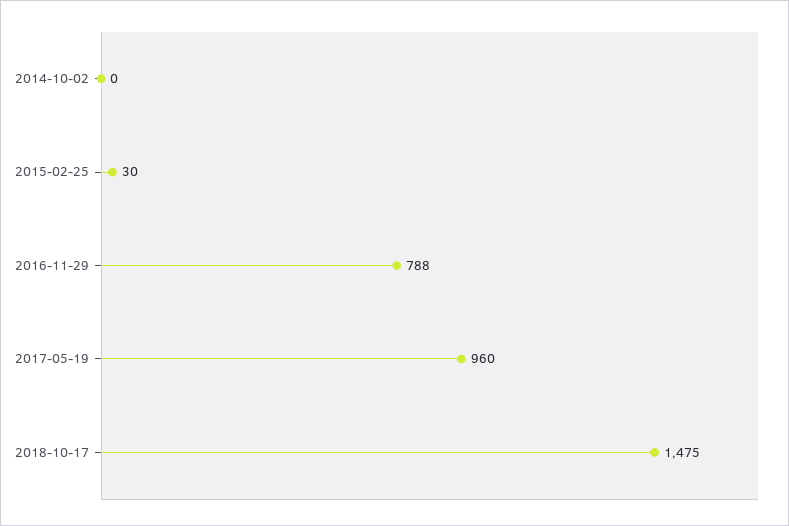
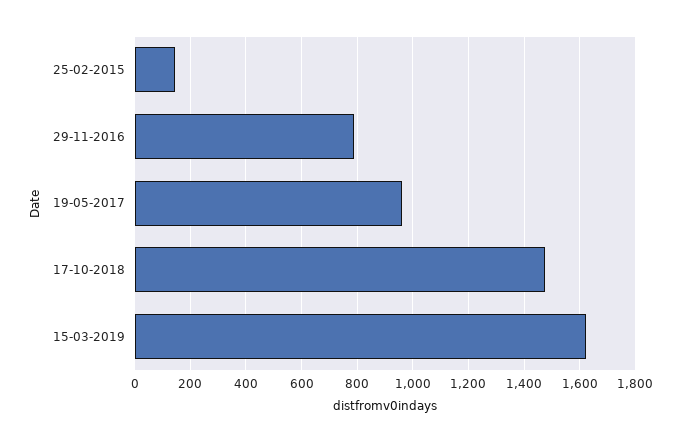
2014-10-02: 0 -> none
2015-02-25: 30 -> 150
15-03-2019: none -> 1625

